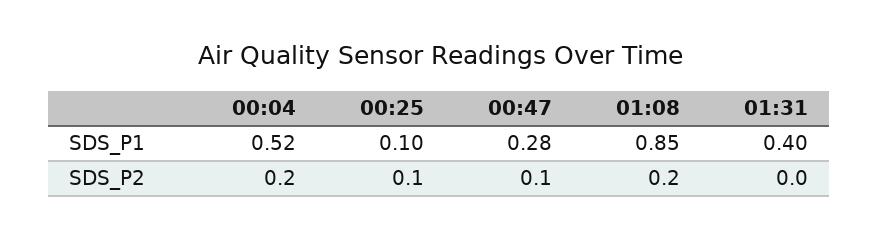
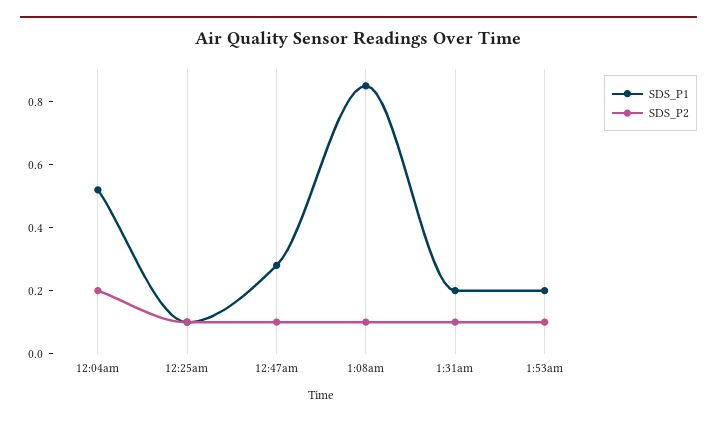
SDS_P1, 01:31: 0.4 -> 0.2
SDS_P2, 01:08: 0.2 -> 0.1
SDS_P2, 01:31: 0 -> 0.1
SDS_P1, 1:53am: none -> 0.2
SDS_P2, 1:53am: none -> 0.1

